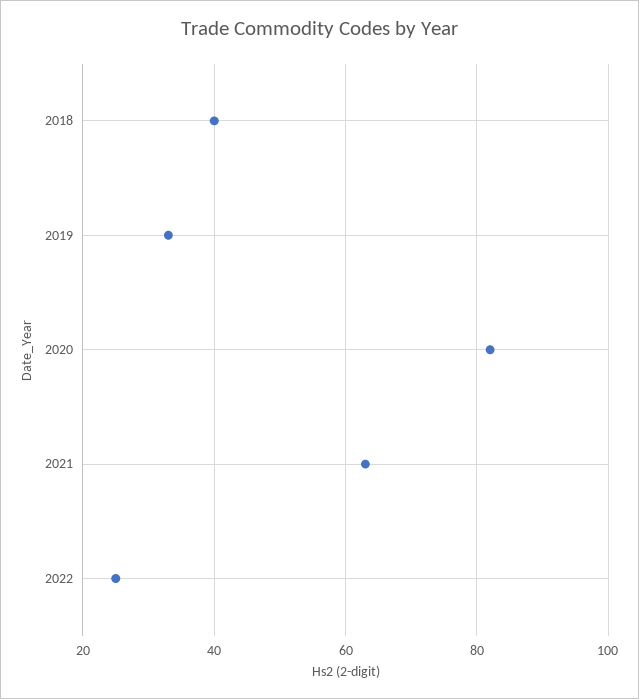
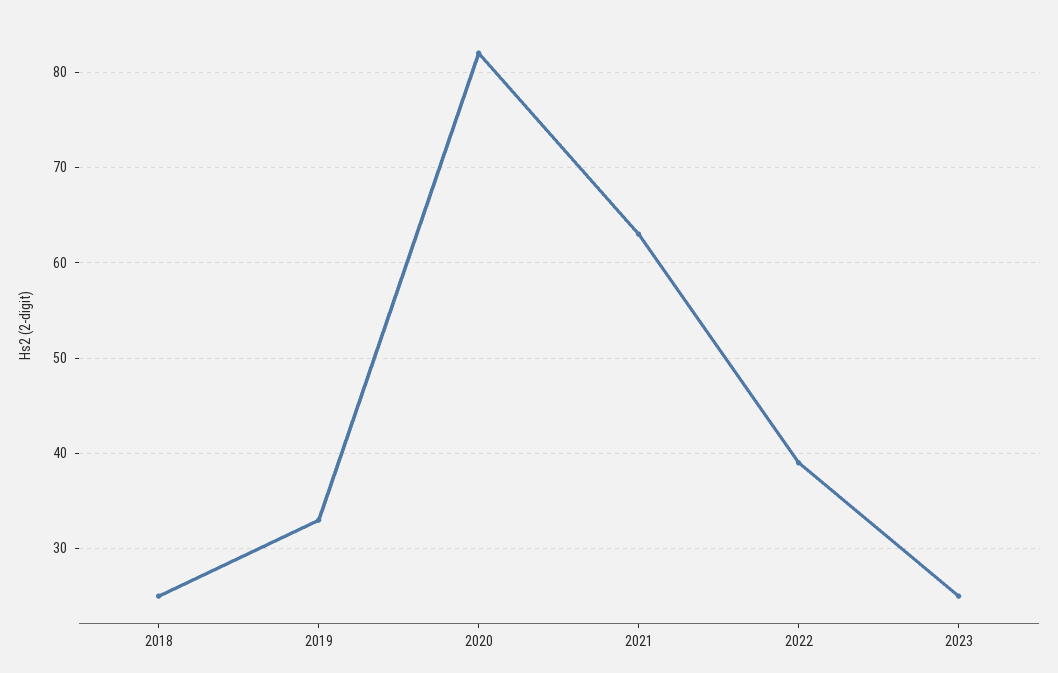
2018: 40 -> 25
2022: 25 -> 39
2023: none -> 25

